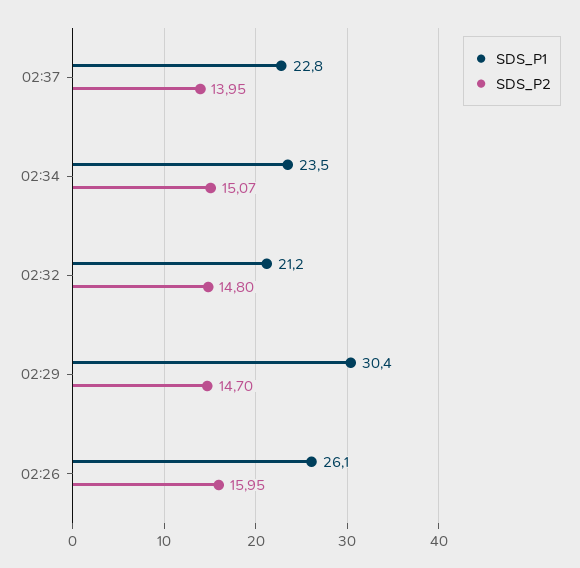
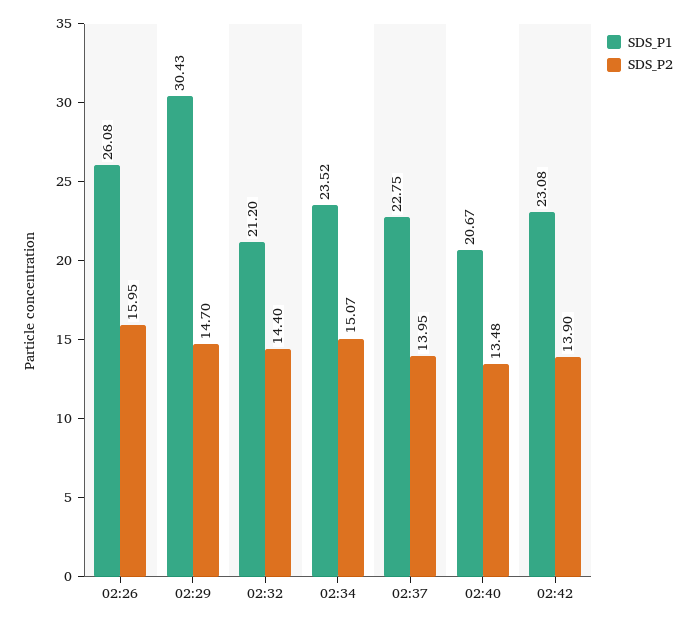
SDS_P2, 02:32: 14.8 -> 14.4
SDS_P1, 02:40: none -> 20.67
SDS_P2, 02:40: none -> 13.48
SDS_P1, 02:42: none -> 23.08
SDS_P2, 02:42: none -> 13.9

